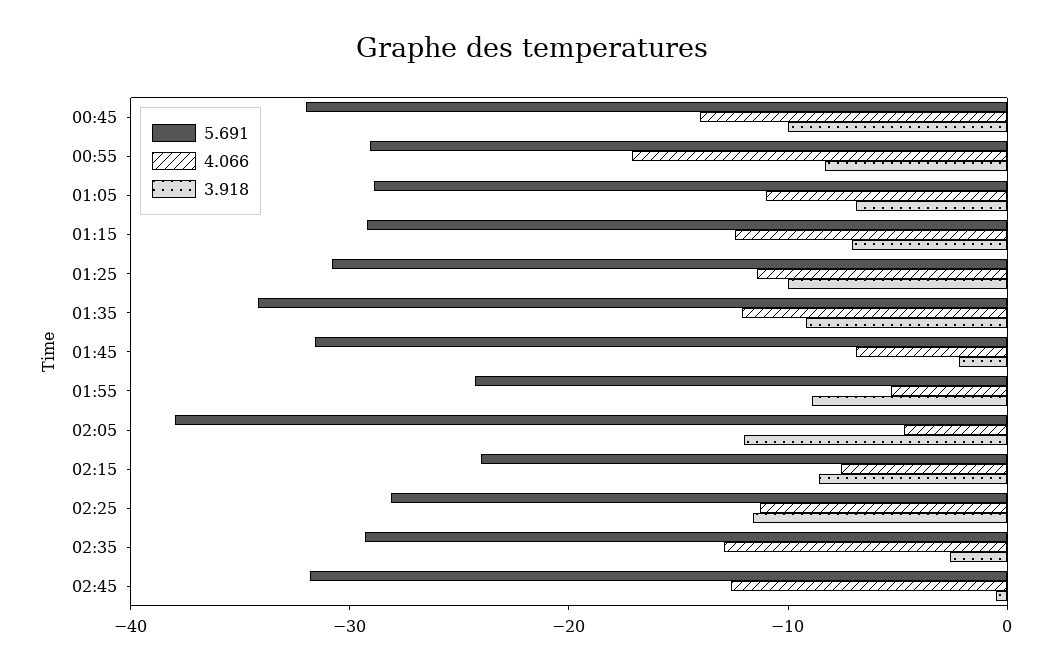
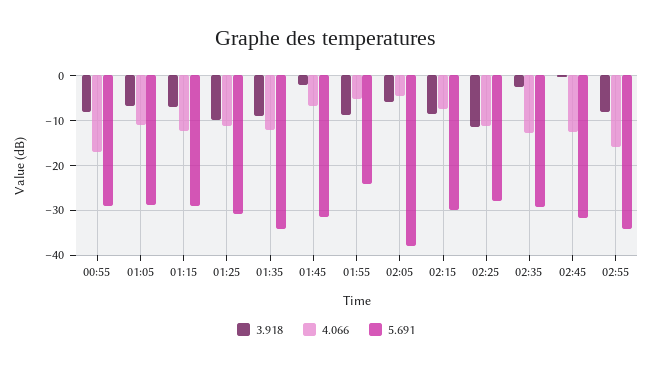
5.691, 00:45: -32 -> none
4.066, 00:45: -14 -> none
3.918, 00:45: -10 -> none
3.918, 02:05: -12 -> -6
5.691, 02:15: -24 -> -30
3.918, 02:55: none -> -8
4.066, 02:55: none -> -16
5.691, 02:55: none -> -34

